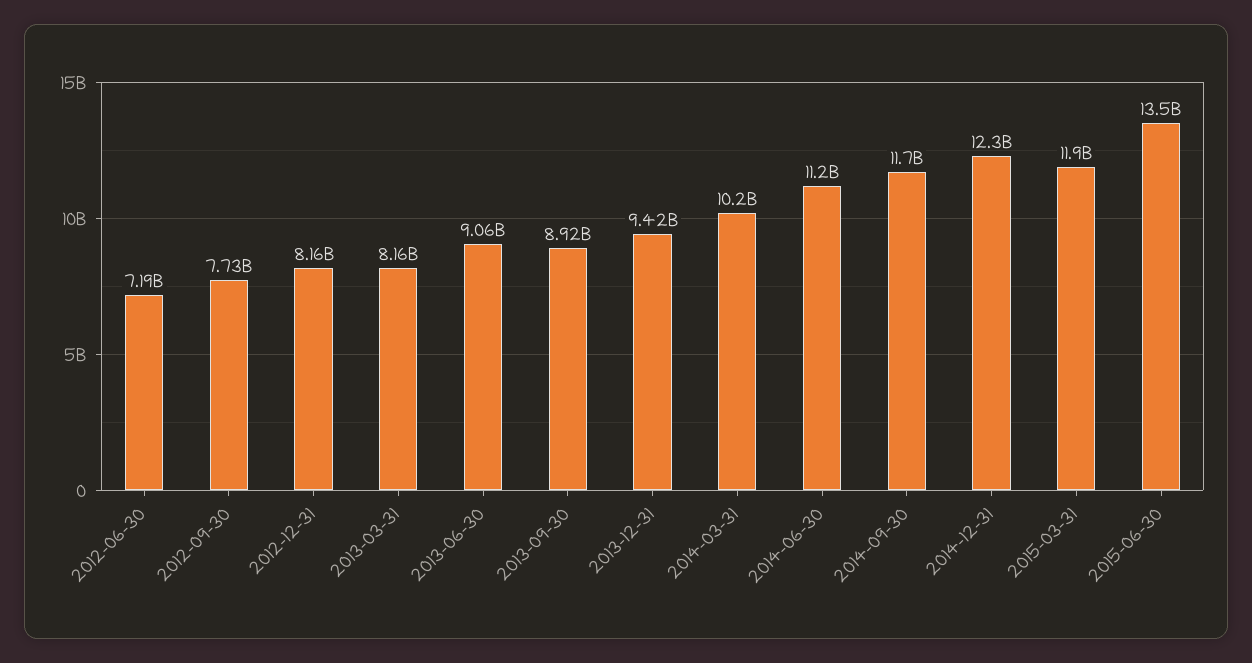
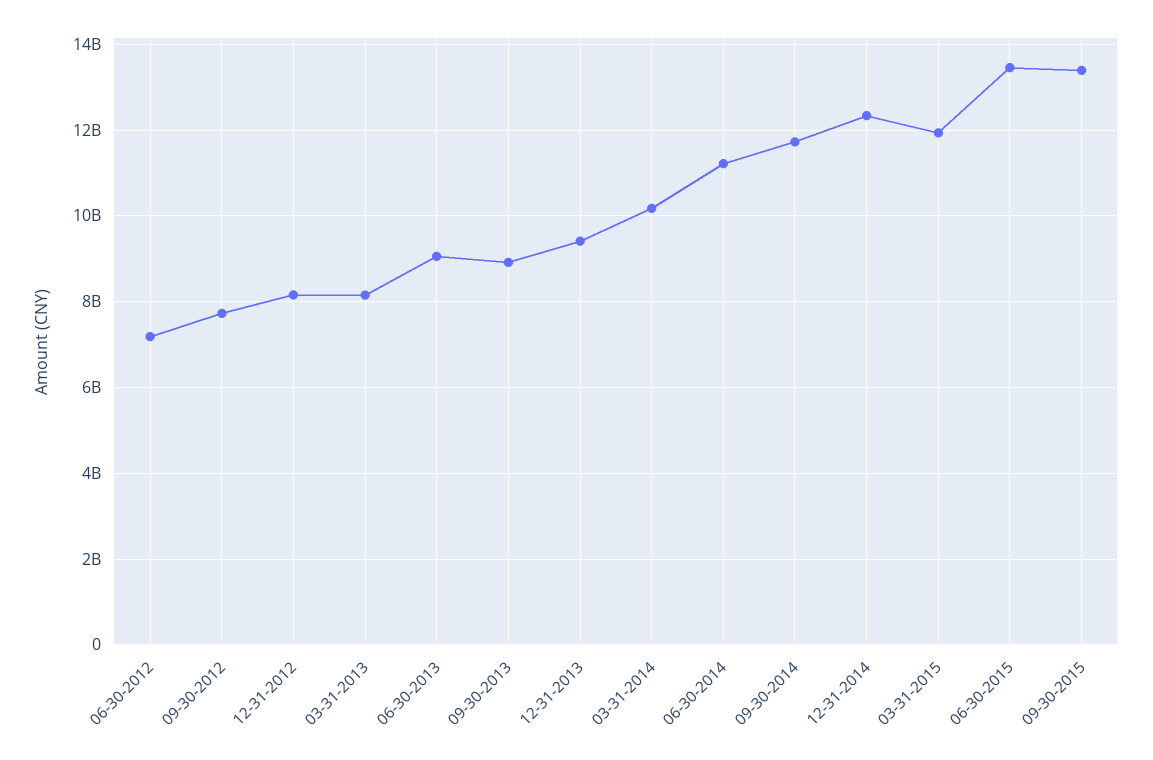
09-30-2015: none -> 13400000000

